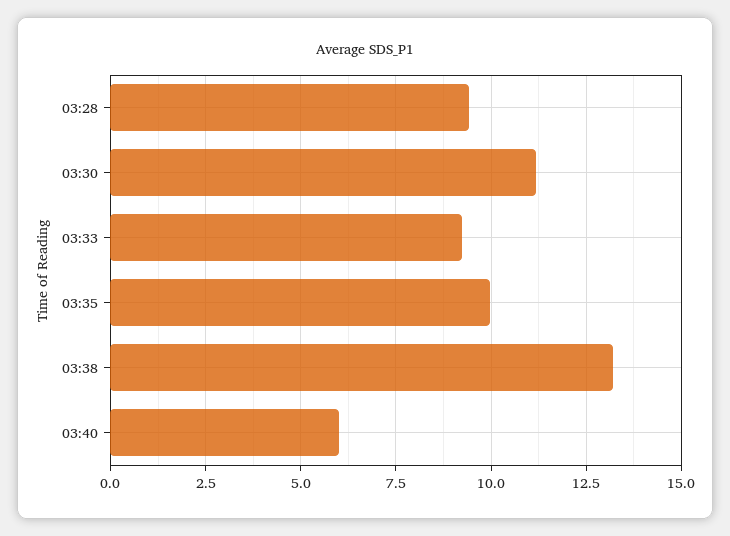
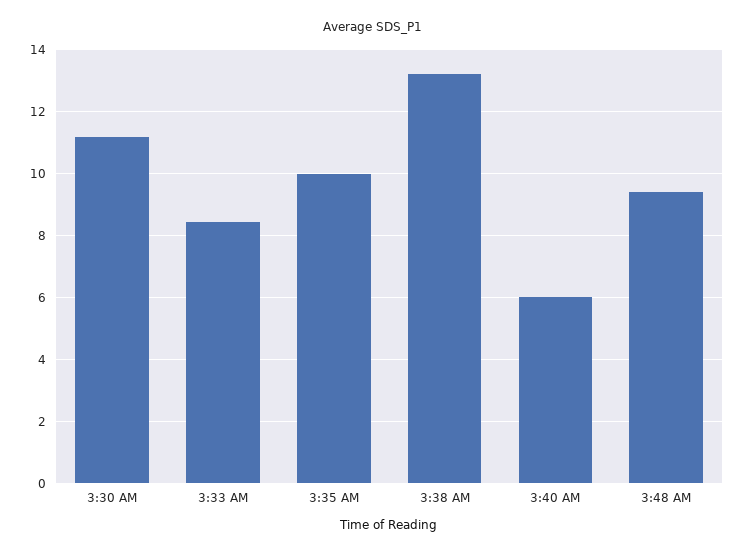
03:28: 9.5 -> none
03:33: 9.25 -> 8.4
3:48 AM: none -> 9.4

